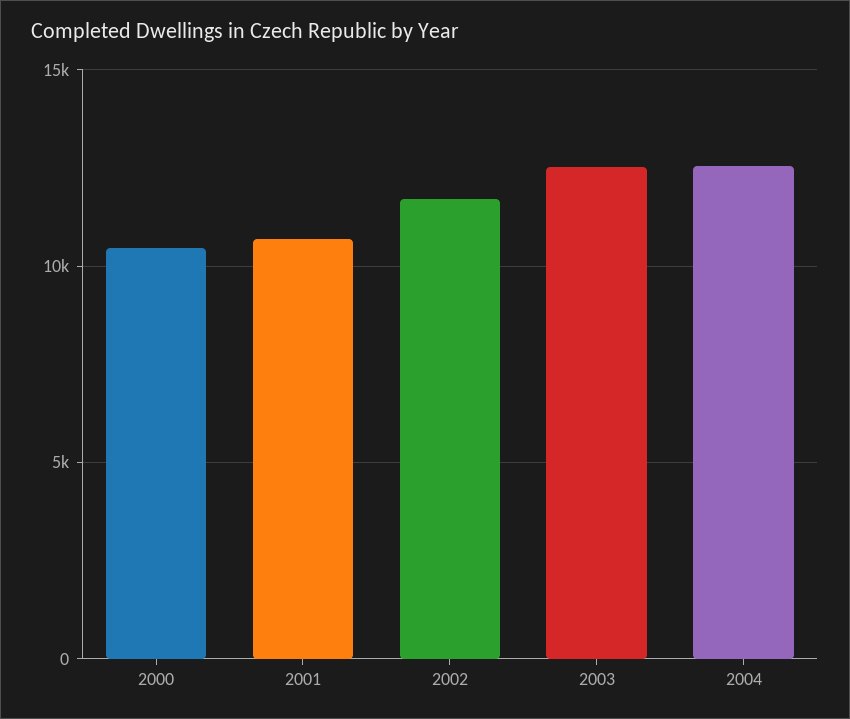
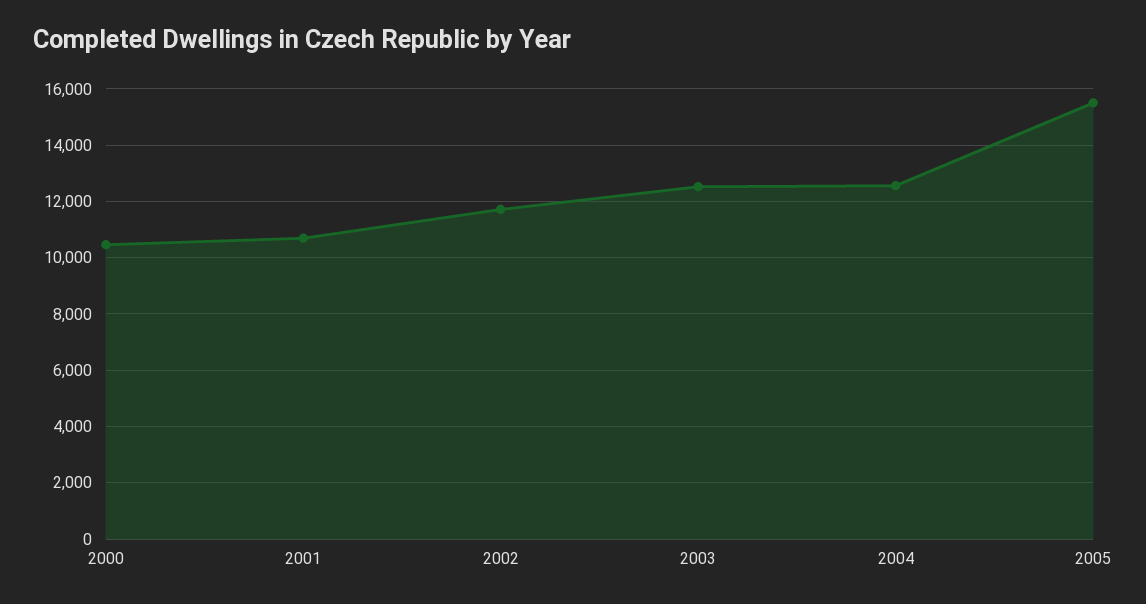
2005: none -> 15500

